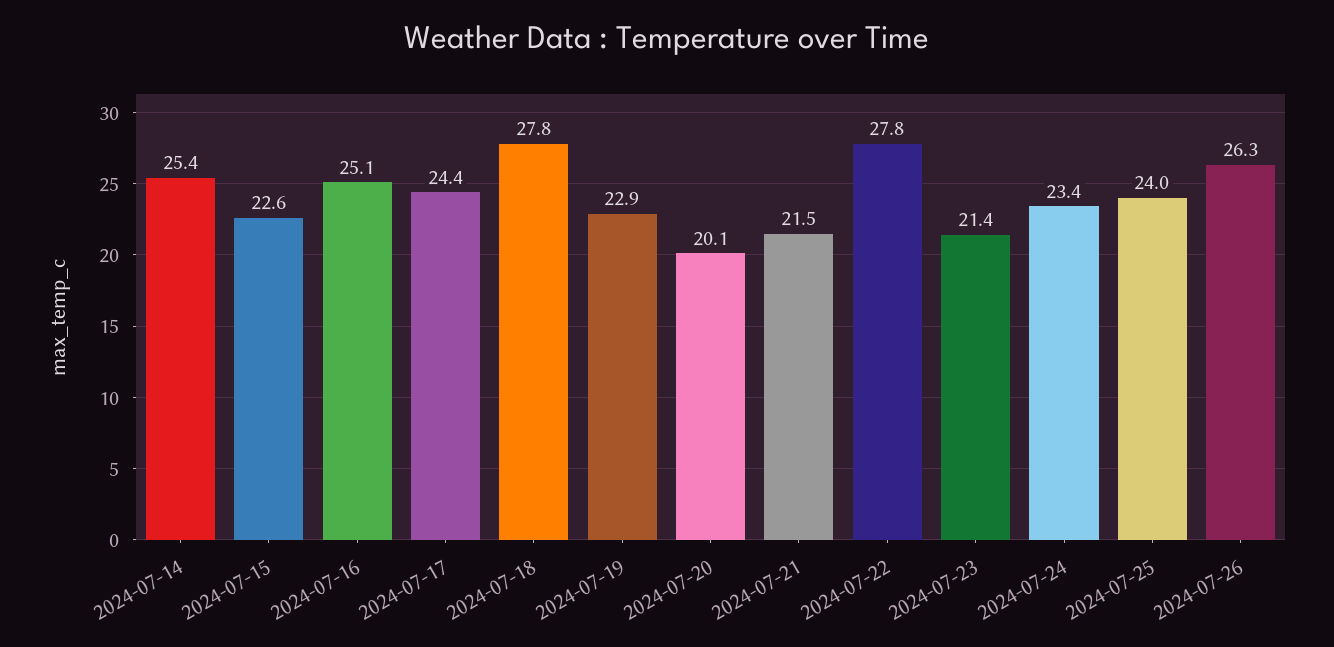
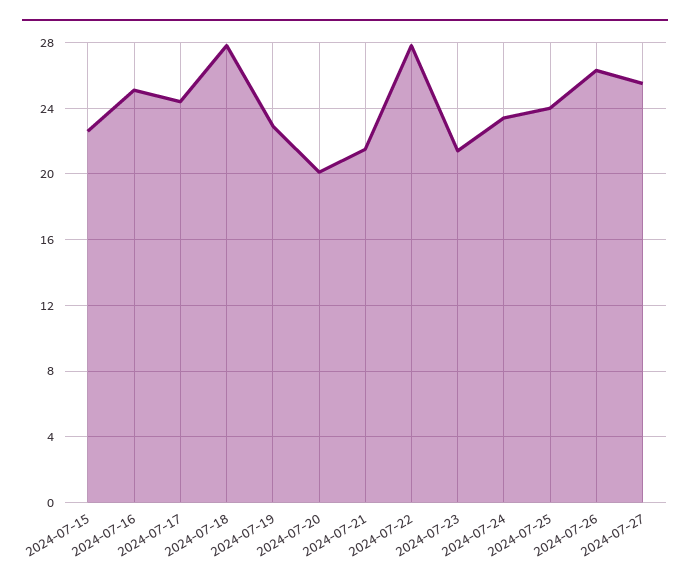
2024-07-14: 25.4 -> none
2024-07-27: none -> 25.5

